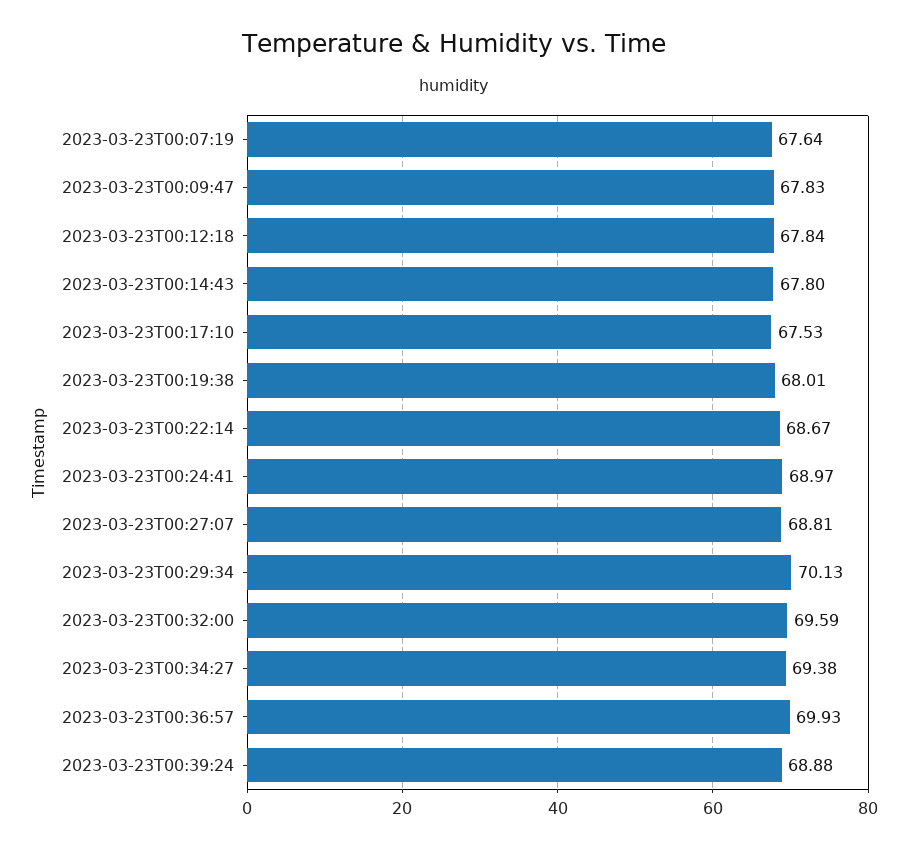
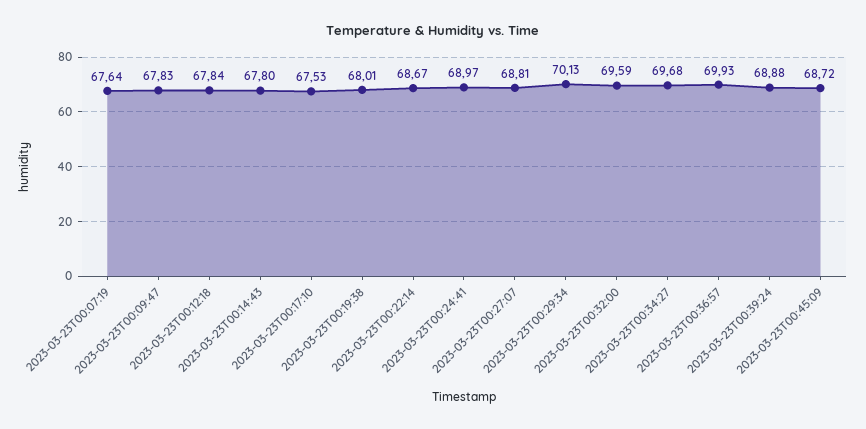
2023-03-23T00:34:27: 69.38 -> 69.68
2023-03-23T00:45:09: none -> 68.72

